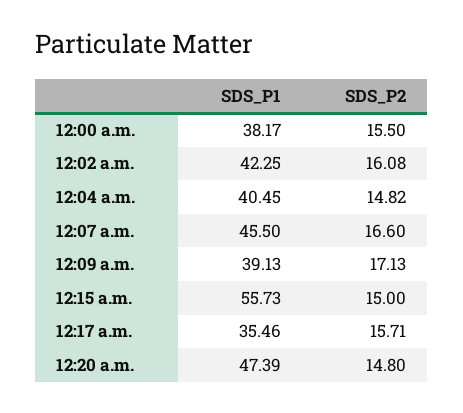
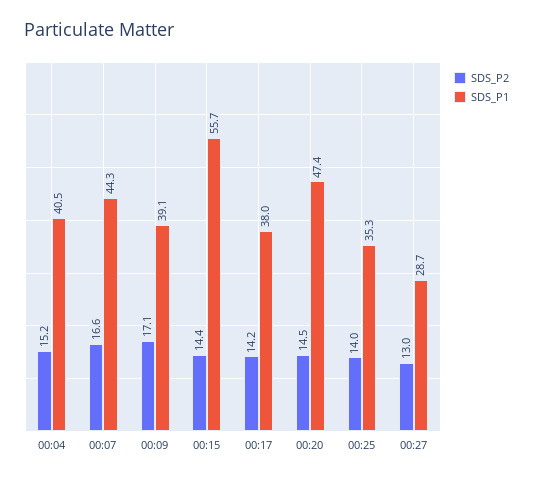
SDS_P1, 12:00 a.m.: 38.17 -> none
SDS_P2, 12:00 a.m.: 15.5 -> none
SDS_P1, 12:02 a.m.: 42.25 -> none
SDS_P2, 12:02 a.m.: 16.08 -> none
SDS_P2, 12:04 a.m.: 14.82 -> 15.2
SDS_P1, 12:07 a.m.: 45.5 -> 44.3
SDS_P2, 12:15 a.m.: 15 -> 14.4
SDS_P1, 12:17 a.m.: 35.46 -> 38
SDS_P2, 12:17 a.m.: 15.71 -> 14.2
SDS_P2, 12:20 a.m.: 14.8 -> 14.5
SDS_P2, 00:25: none -> 14
SDS_P1, 00:25: none -> 35.3
SDS_P2, 00:27: none -> 13
SDS_P1, 00:27: none -> 28.7

